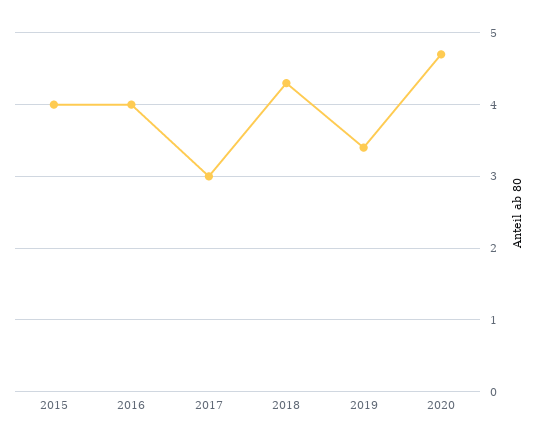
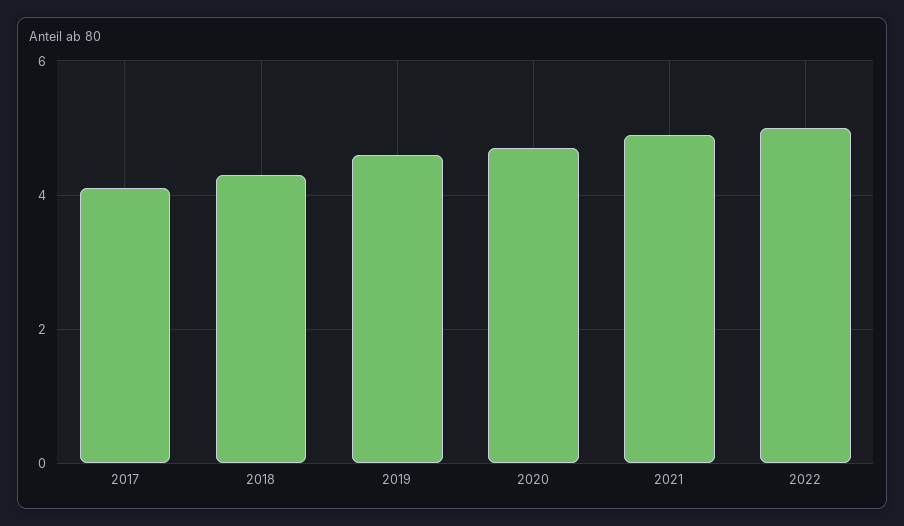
2015: 4 -> none
2016: 4 -> none
2017: 3 -> 4
2019: 3.4 -> 4.5
2021: none -> 5
2022: none -> 5

